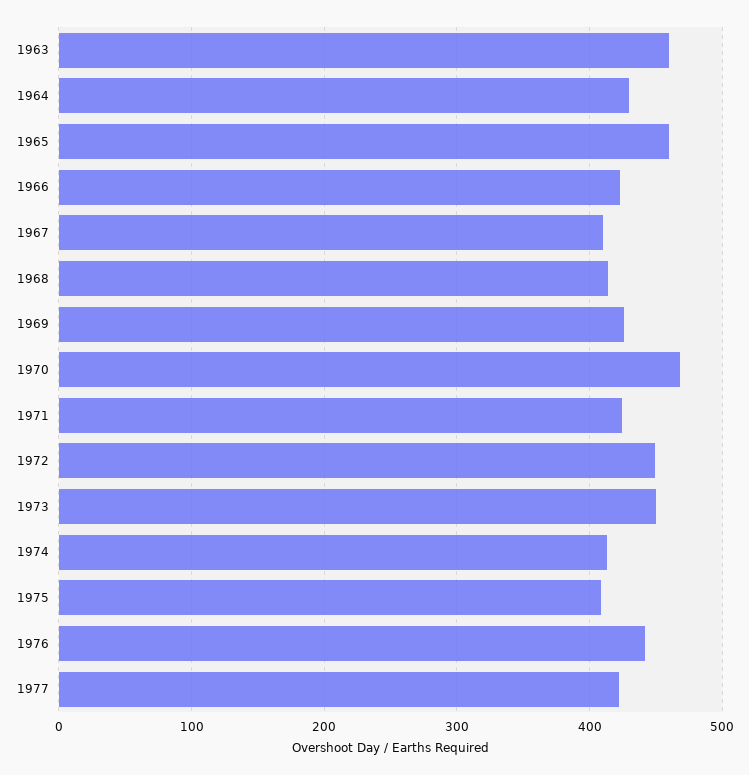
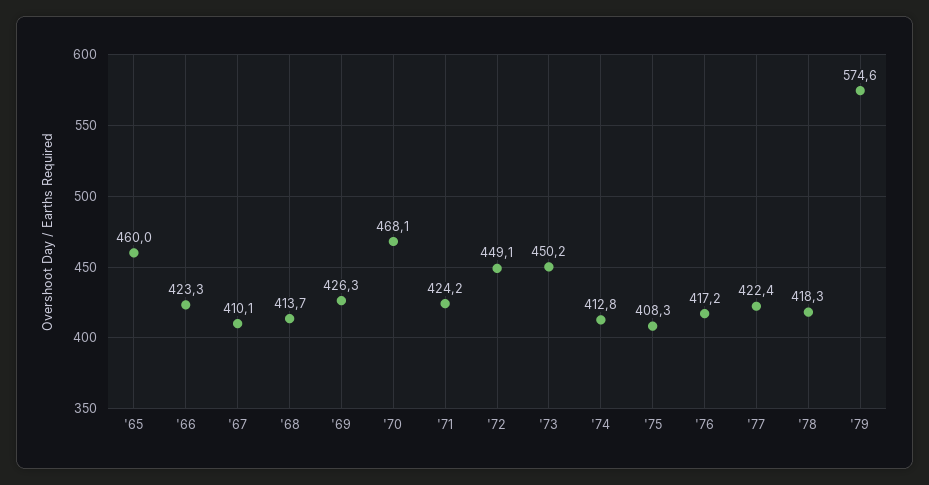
1963: 460 -> none
1964: 430 -> none
1976: 440 -> 417.2
'78: none -> 418.3
'79: none -> 574.6

